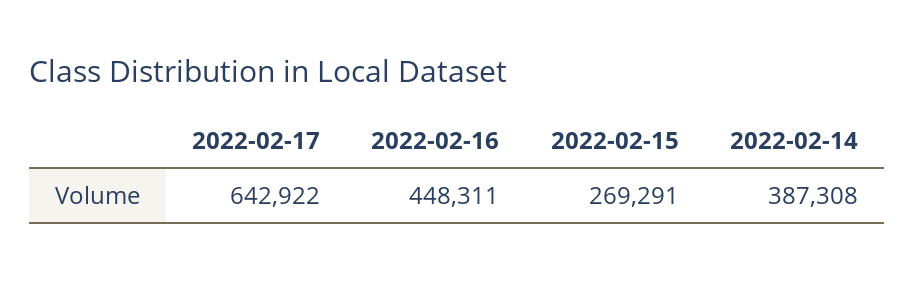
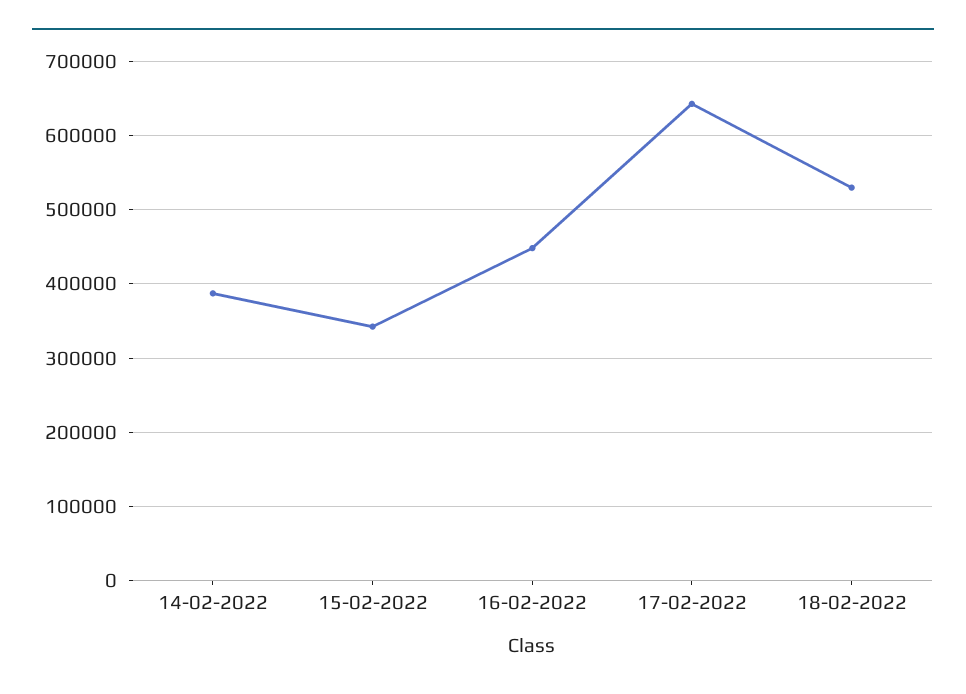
2022-02-15: 269291 -> 340000
18-02-2022: none -> 530000

